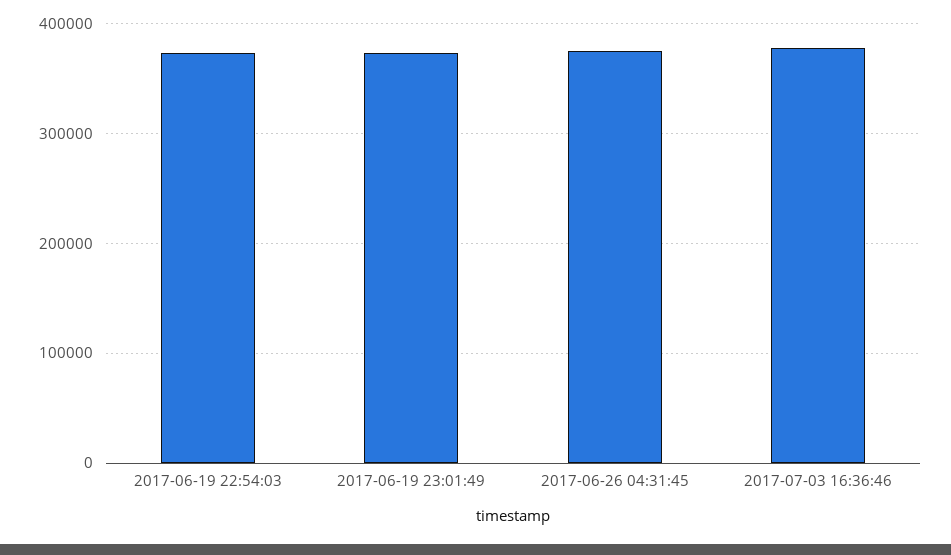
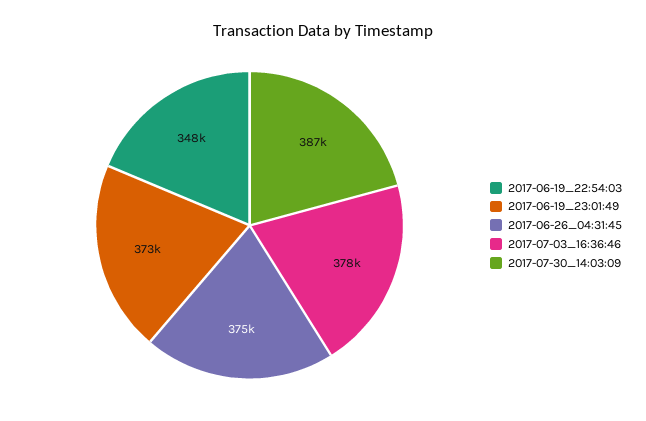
2017-06-19 22:54:03: 370000 -> 348000
2017-07-30_14:03:09: none -> 387000

